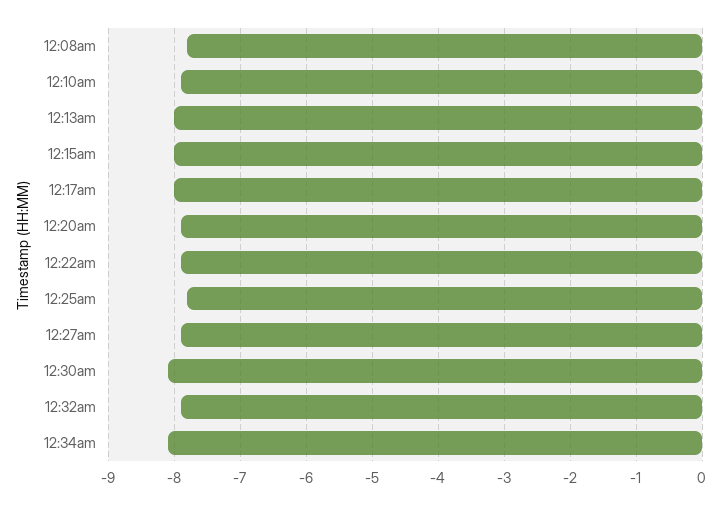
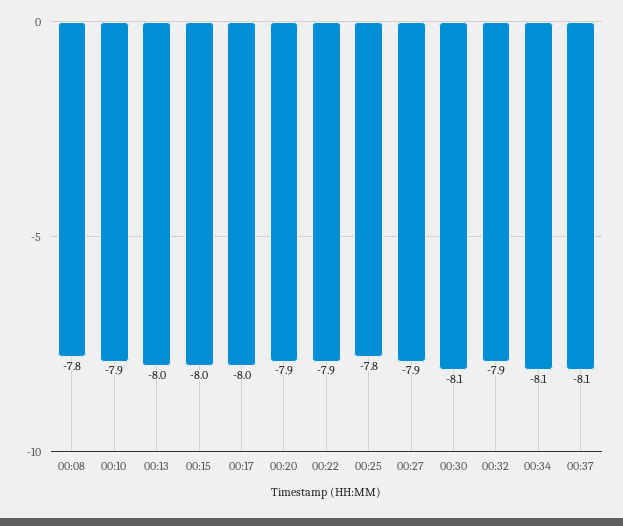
00:37: none -> -8.1

